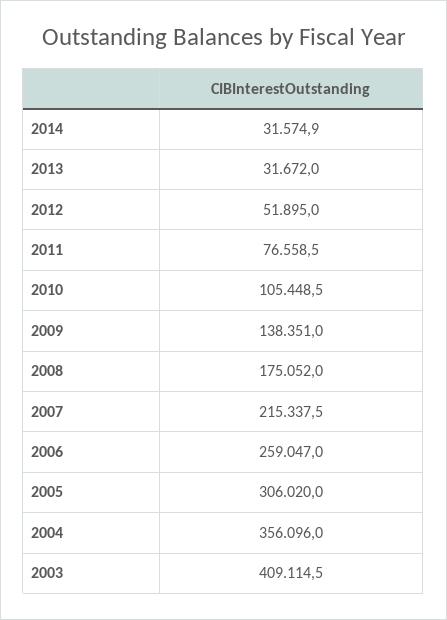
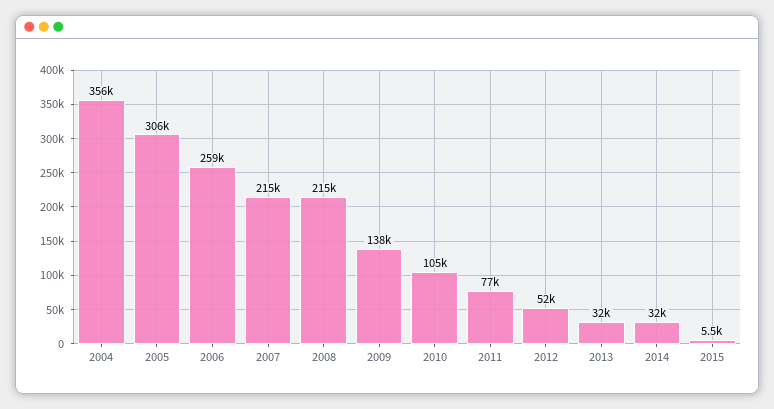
2008: 175052 -> 215000
2003: 409114.5 -> none
2015: none -> 5500

